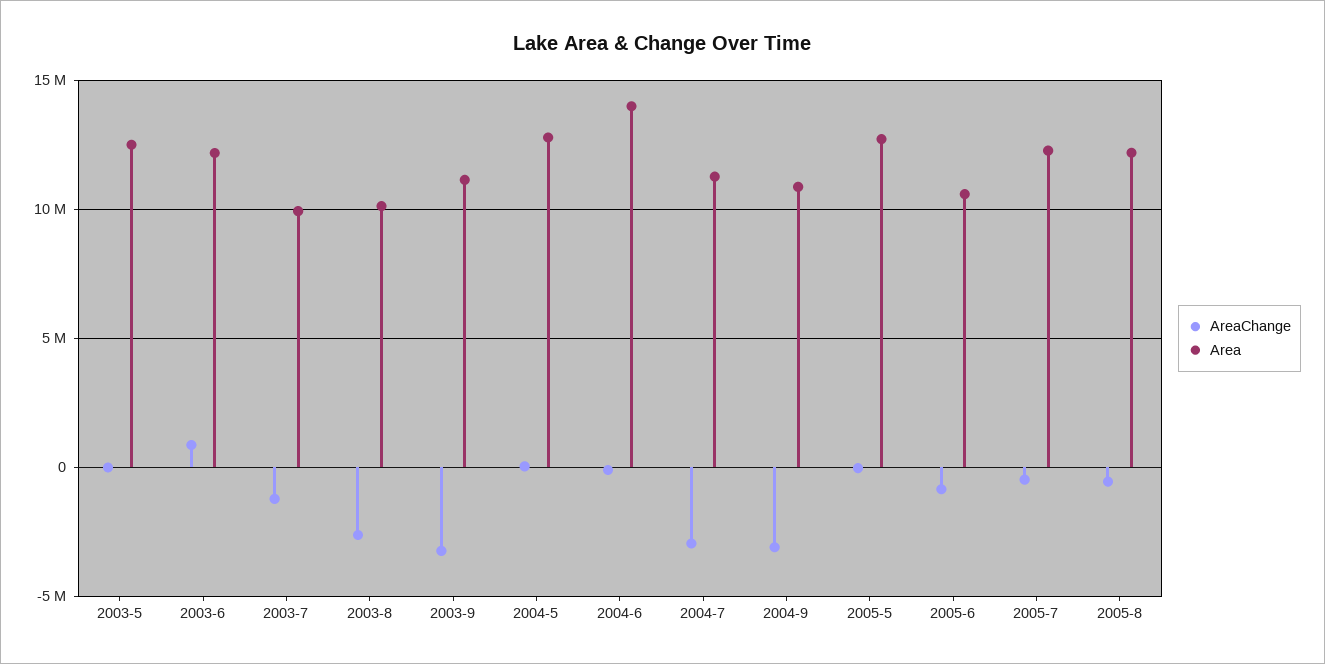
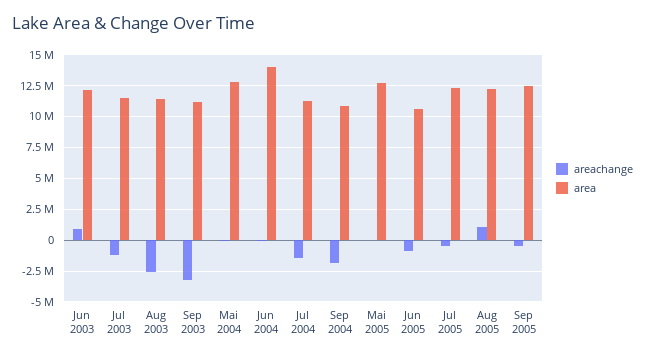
AreaChange, 2003-5: 0 -> none
Area, 2003-5: 12500000 -> none
Area, 2003-7: 10000000 -> 11500000
Area, 2003-8: 10000000 -> 11500000
AreaChange, 2004-7: -3000000 -> -1500000
AreaChange, 2004-9: -3000000 -> -2000000
AreaChange, 2005-8: -500000 -> 1000000
AreaChange, Sep 2005: none -> -500000
Area, Sep 2005: none -> 12500000

